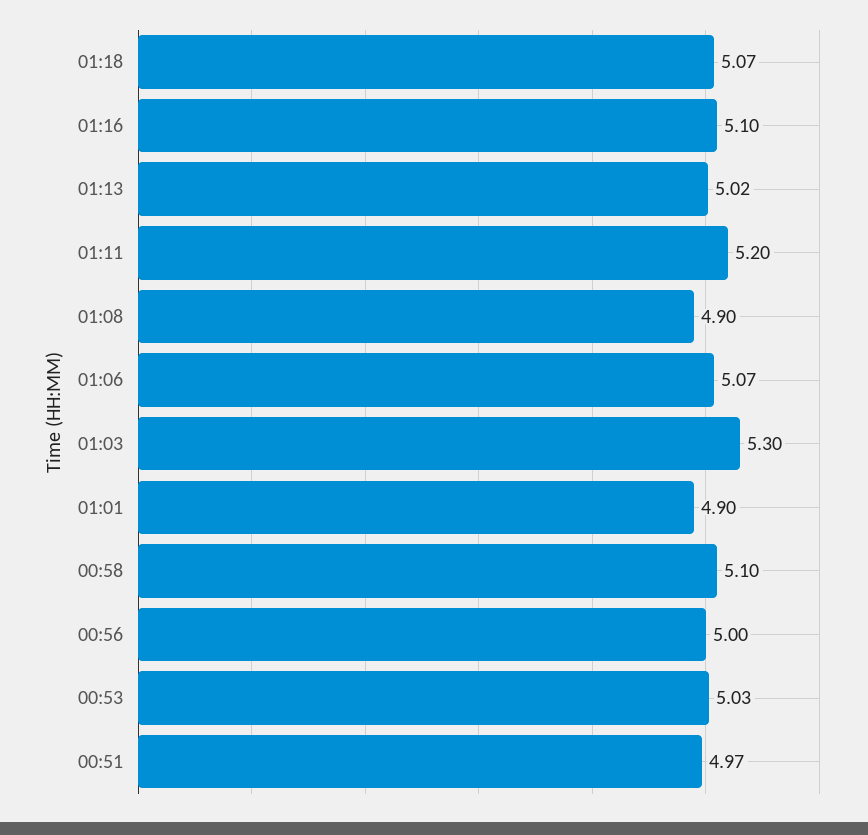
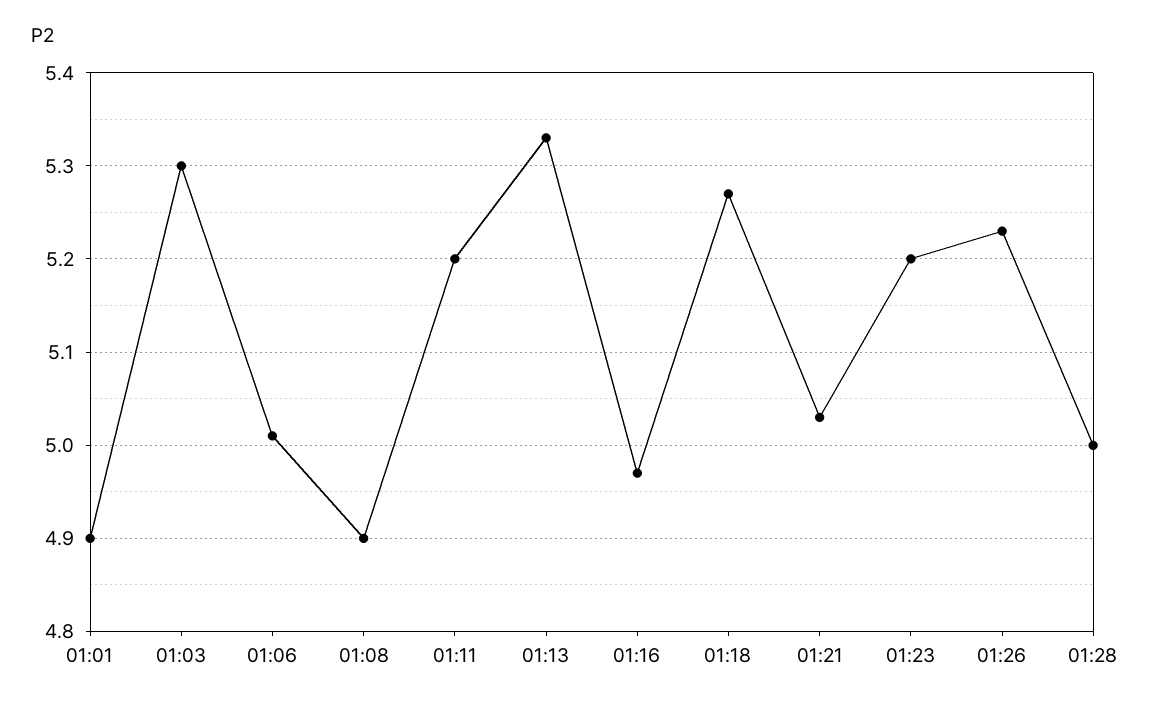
01:18: 5.07 -> 5.27
01:16: 5.1 -> 4.97
01:13: 5.02 -> 5.33
01:06: 5.07 -> 5.01
00:58: 5.1 -> none
00:56: 5 -> none
00:53: 5.03 -> none
00:51: 4.97 -> none
01:21: none -> 5.03
01:23: none -> 5.2
01:26: none -> 5.23
01:28: none -> 5

